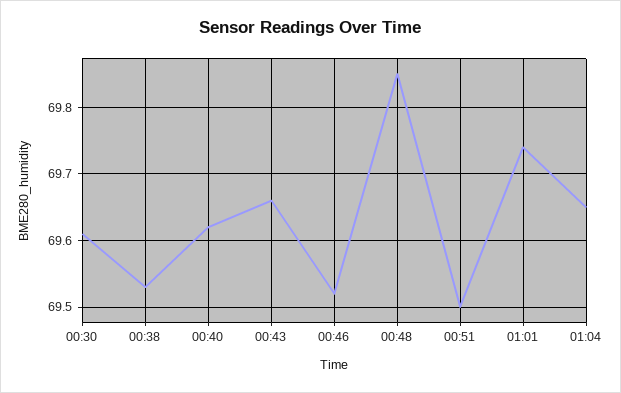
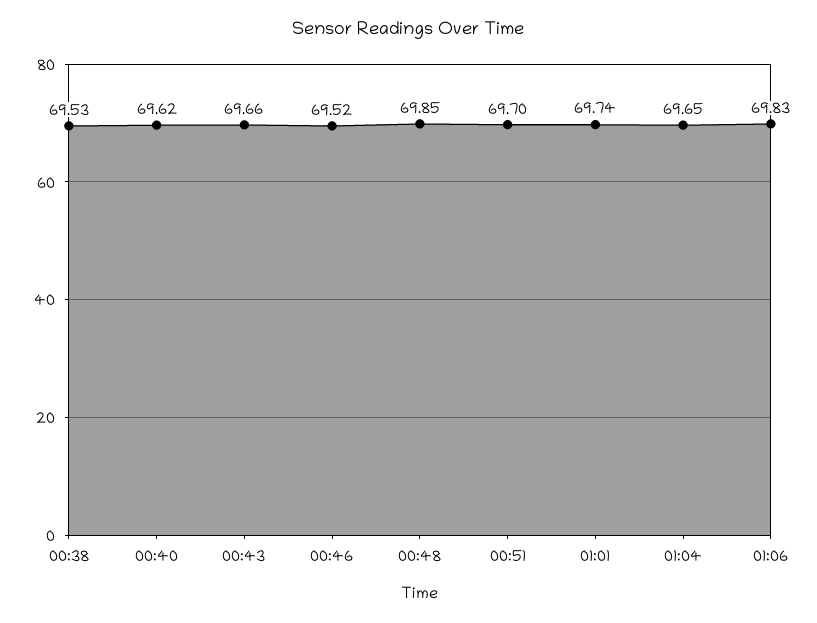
00:30: 69.61 -> none
00:51: 69.5 -> 69.7
01:06: none -> 69.83

